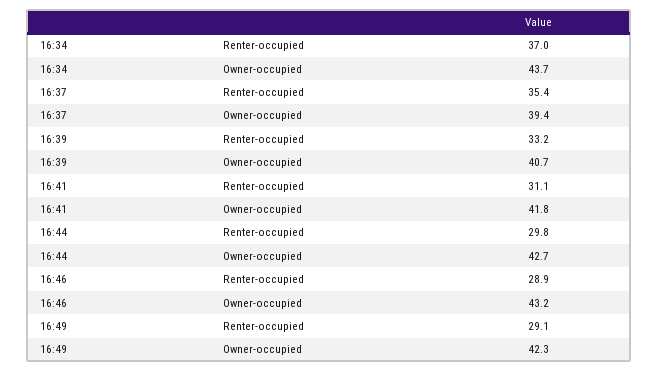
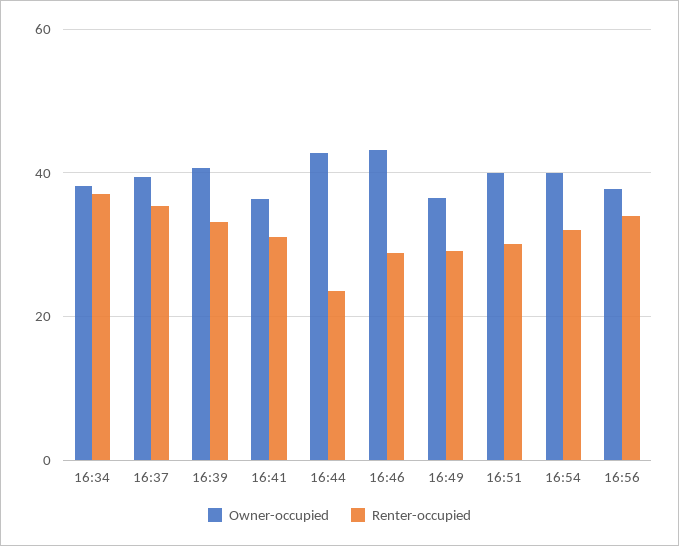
Owner-occupied, 16:34: 43.7 -> 38
Owner-occupied, 16:41: 41.8 -> 36
Renter-occupied, 16:44: 29.8 -> 24
Owner-occupied, 16:49: 42.3 -> 36
Owner-occupied, 16:51: none -> 40
Renter-occupied, 16:51: none -> 30
Owner-occupied, 16:54: none -> 40
Renter-occupied, 16:54: none -> 32
Owner-occupied, 16:56: none -> 38
Renter-occupied, 16:56: none -> 34

